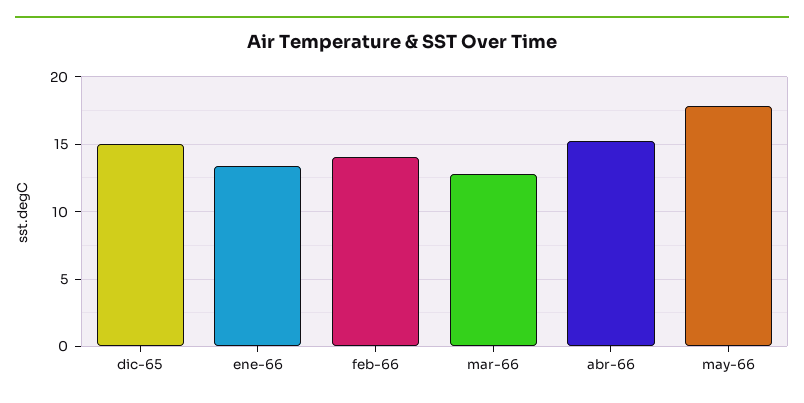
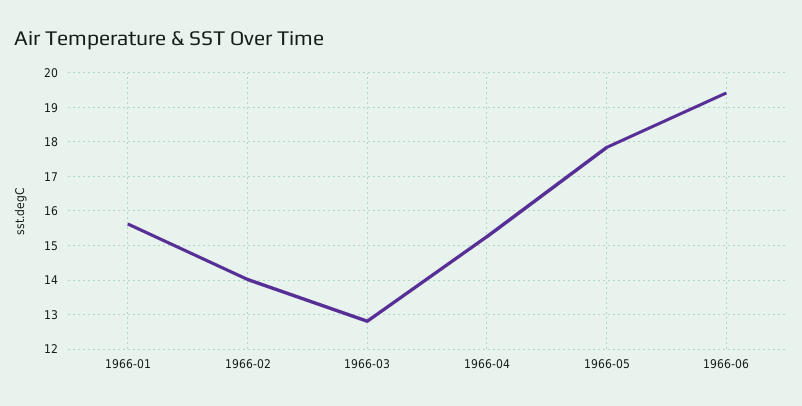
dic-65: 15 -> none
ene-66: 13.5 -> 15.6
1966-06: none -> 19.4

